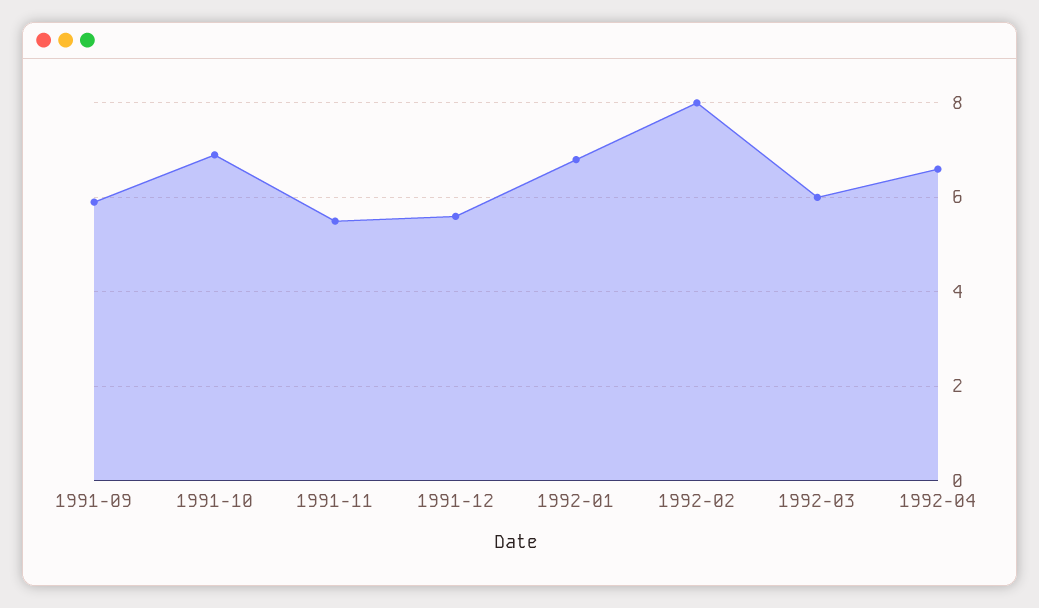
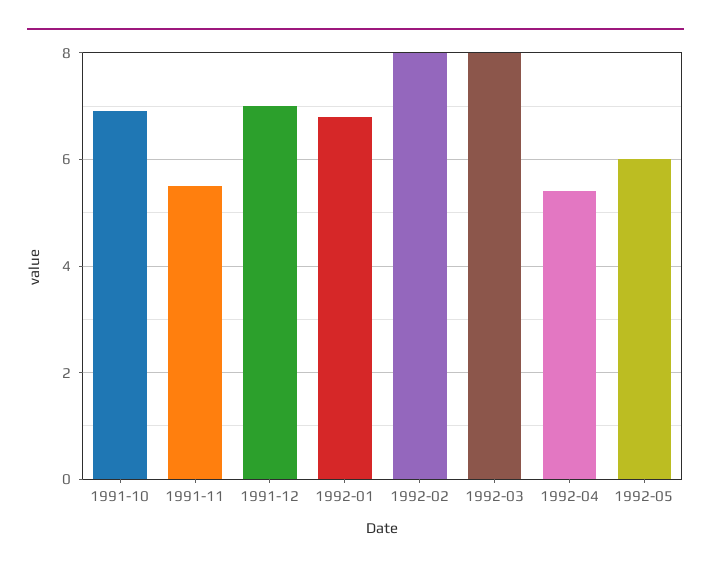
1991-09: 6 -> none
1991-12: 5.5 -> 7
1992-03: 6 -> 8
1992-04: 6.5 -> 5.5
1992-05: none -> 6

